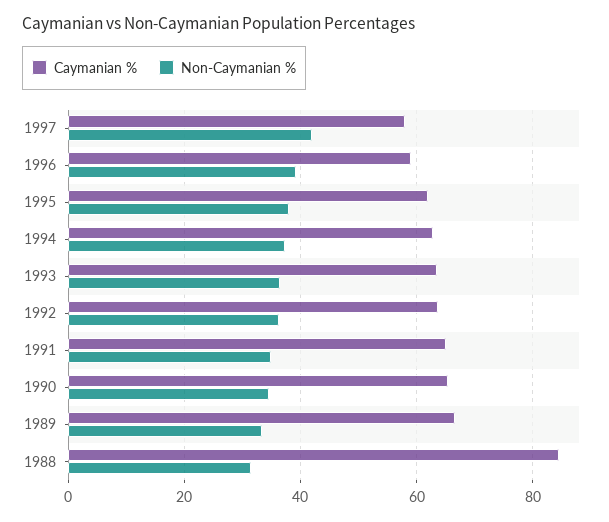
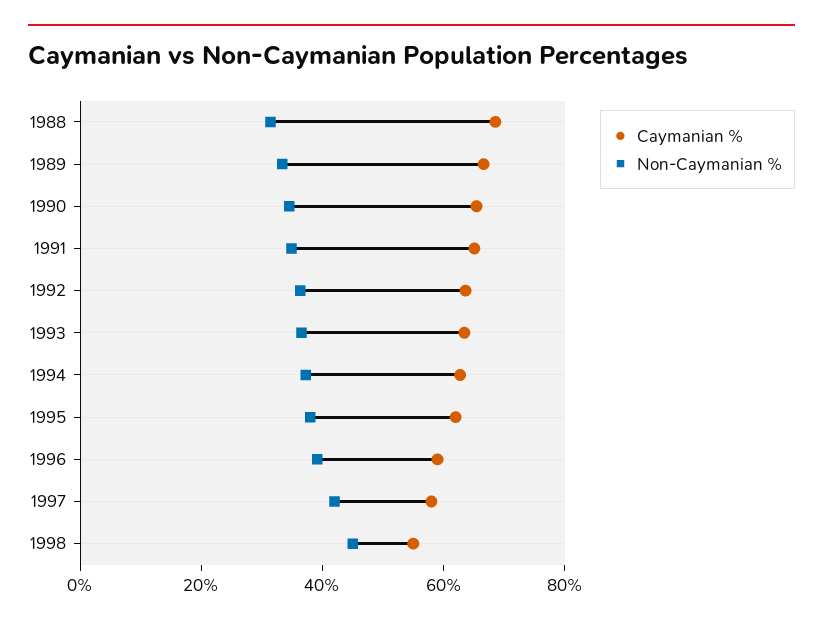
Caymanian %, 1988: 84 -> 70
Caymanian %, 1998: none -> 55
Non-Caymanian %, 1998: none -> 45

